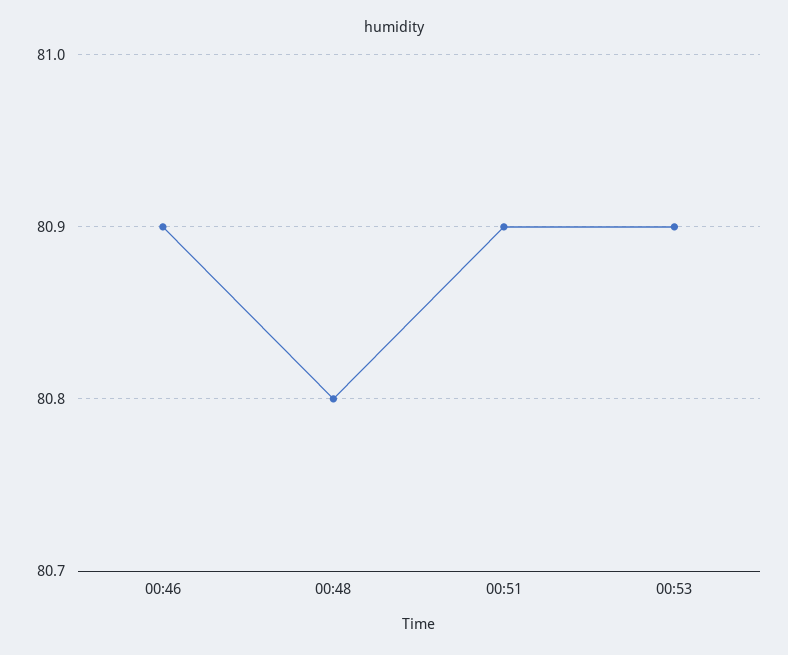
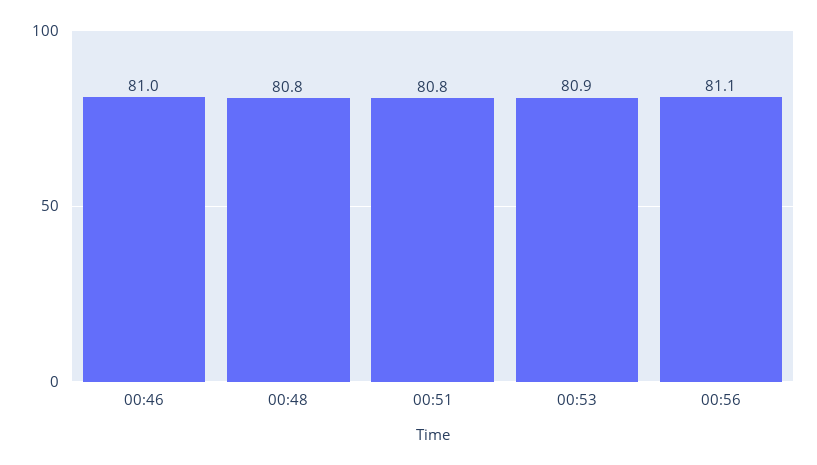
00:46: 80.9 -> 81
00:51: 80.9 -> 80.8
00:56: none -> 81.1

